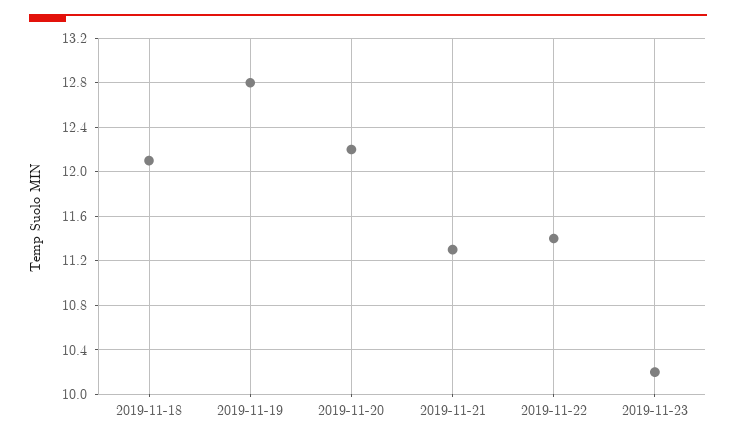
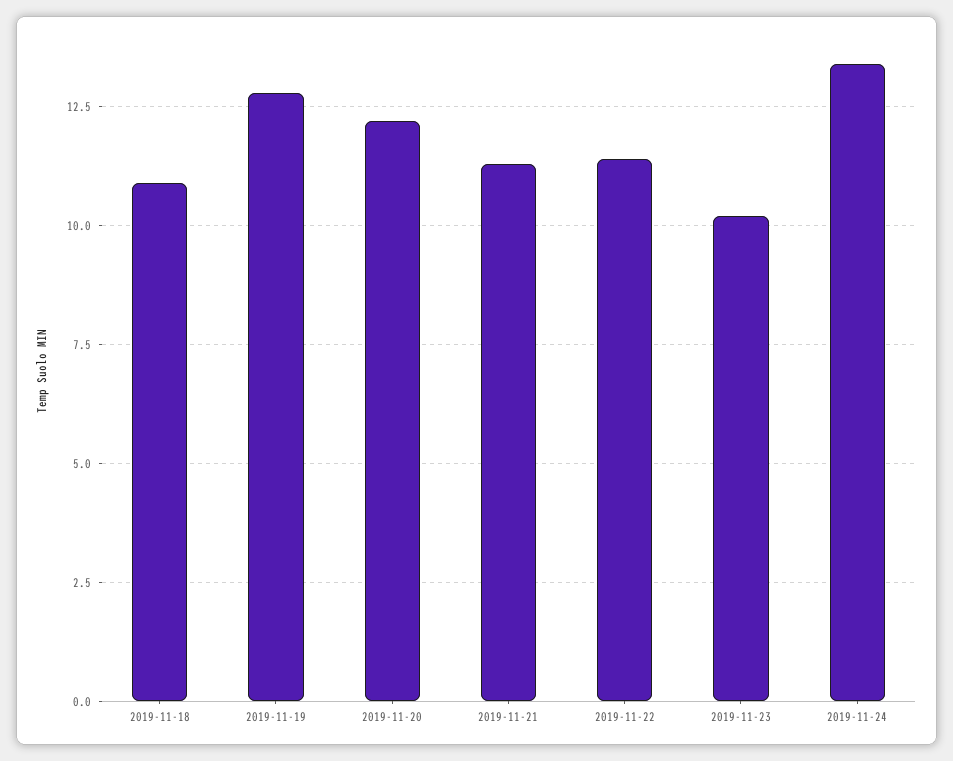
2019-11-18: 12.1 -> 11
2019-11-24: none -> 13.5

